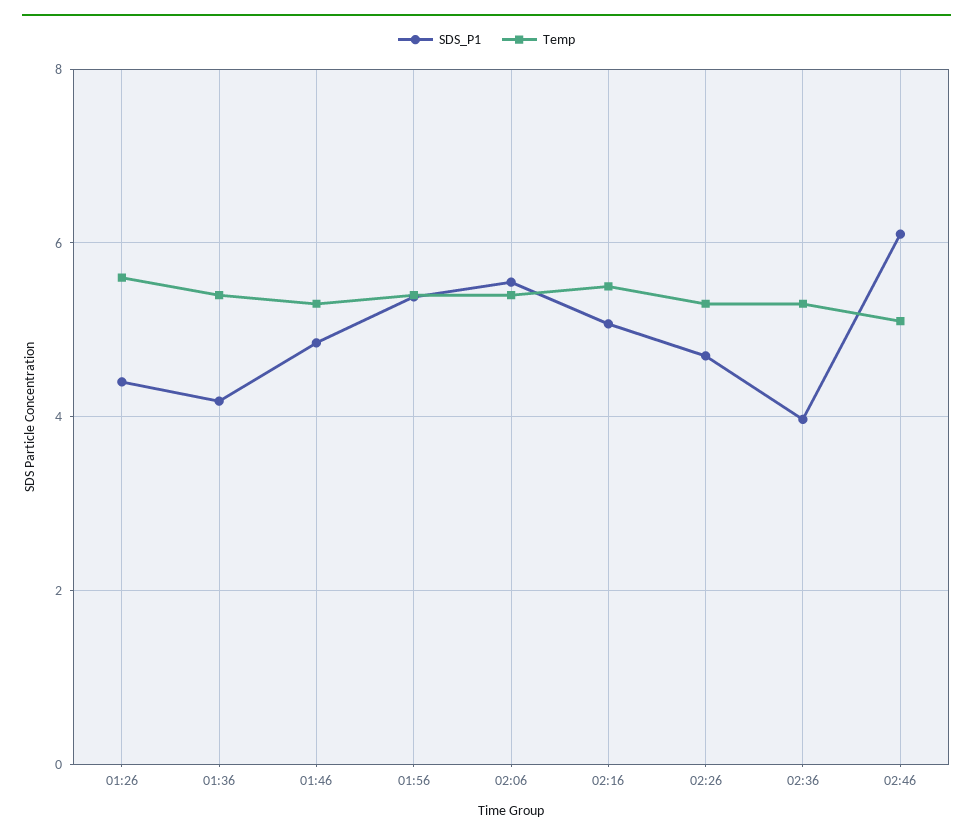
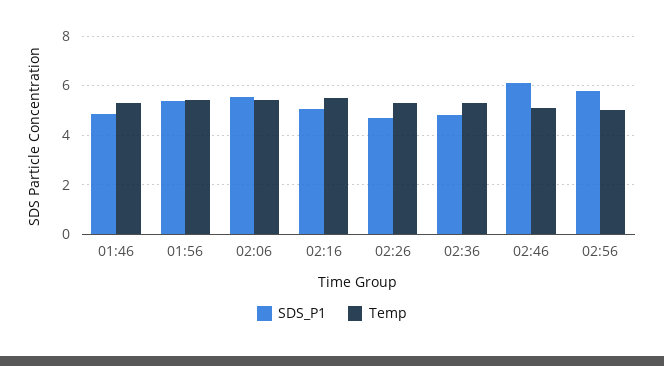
SDS_P1, 01:26: 4.4 -> none
Temp, 01:26: 5.6 -> none
SDS_P1, 01:36: 4.2 -> none
Temp, 01:36: 5.4 -> none
SDS_P1, 02:36: 4 -> 4.75
SDS_P1, 02:56: none -> 5.75
Temp, 02:56: none -> 5

